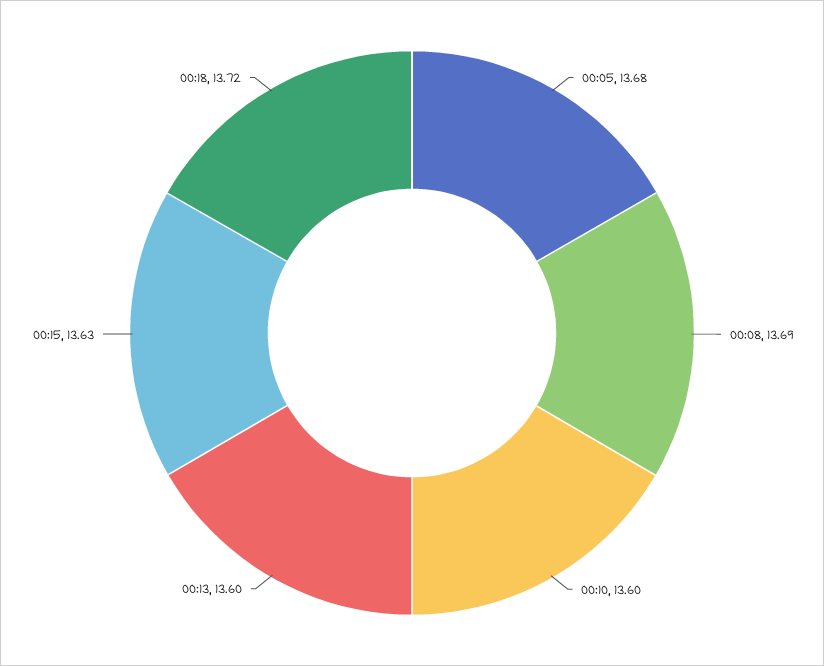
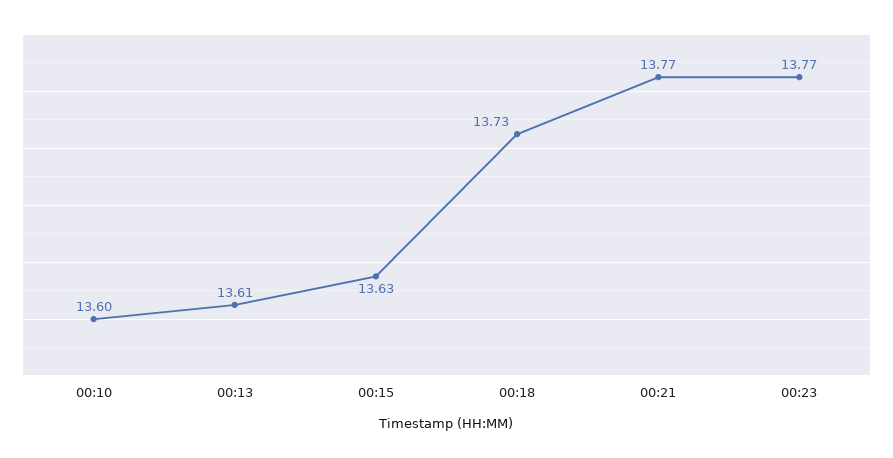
00:05: 13.68 -> none
00:08: 13.69 -> none
00:13: 13.6 -> 13.61
00:18: 13.72 -> 13.73
00:21: none -> 13.77
00:23: none -> 13.77

